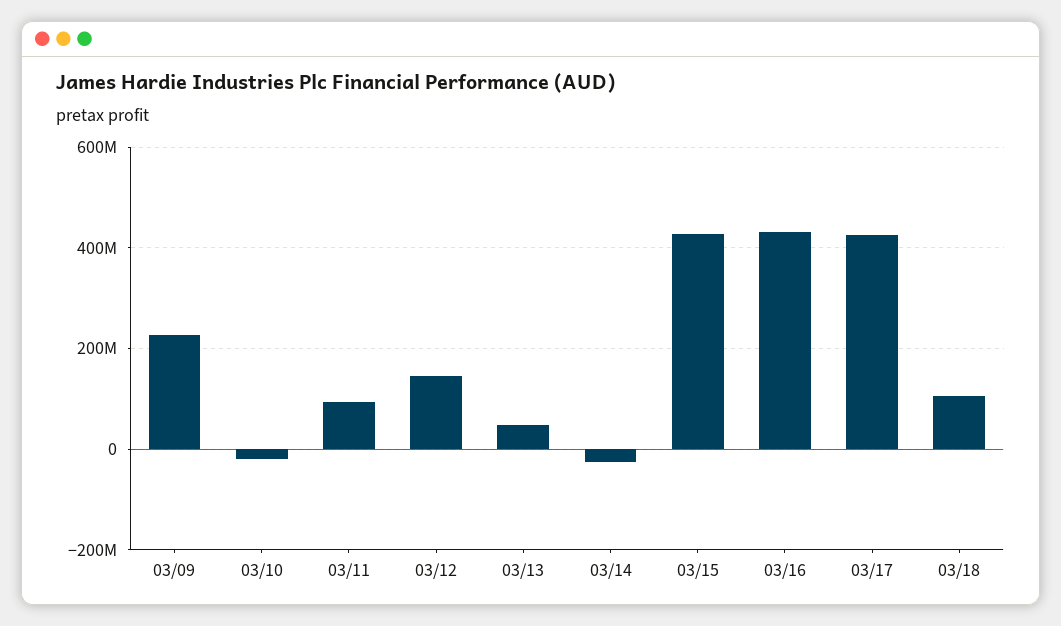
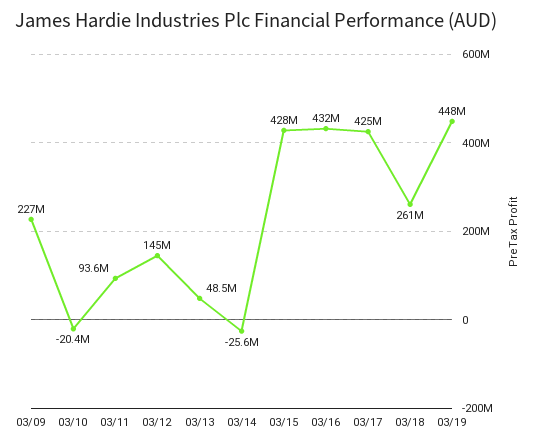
03/18: 100000000 -> 261000000
03/19: none -> 448000000

